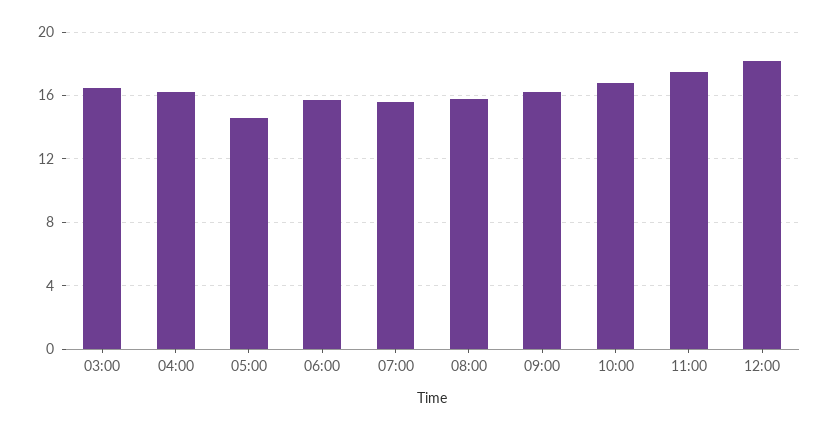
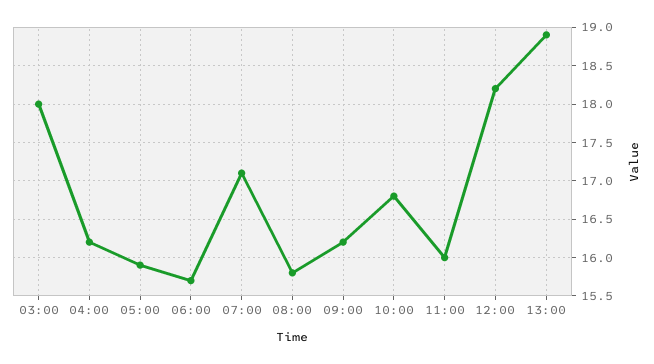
03:00: 16.5 -> 18
05:00: 14.5 -> 15.9
07:00: 15.5 -> 17.1
11:00: 17.5 -> 16
13:00: none -> 18.9

